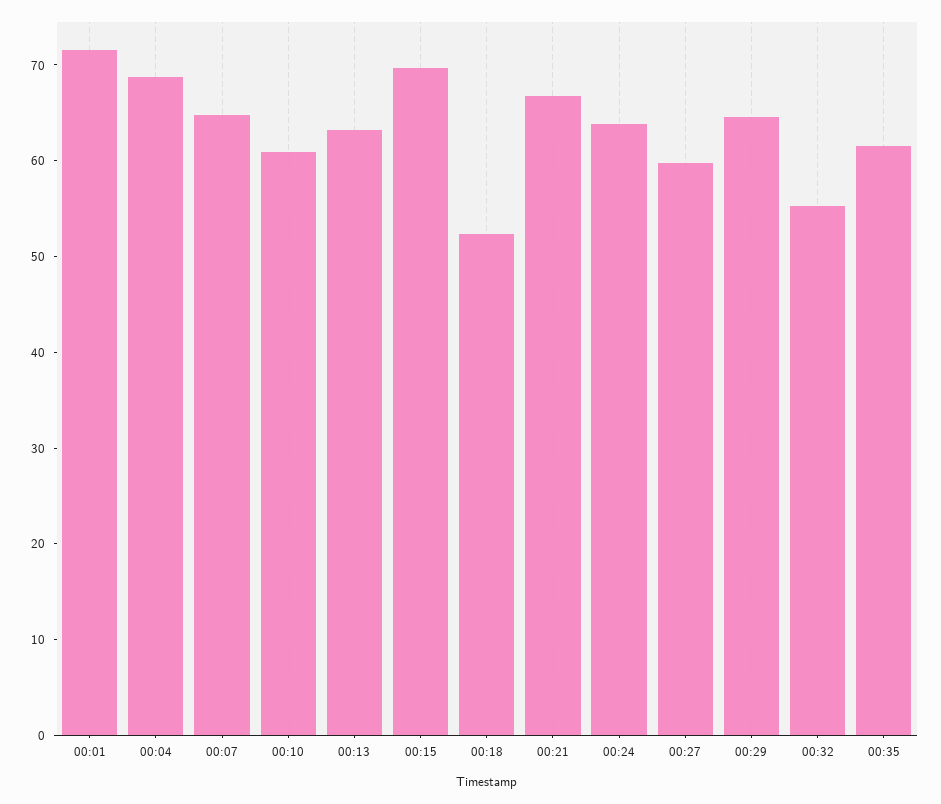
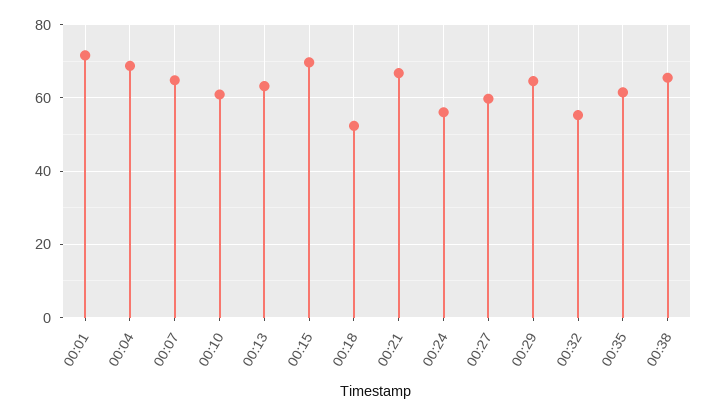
00:24: 64 -> 56
00:38: none -> 66

